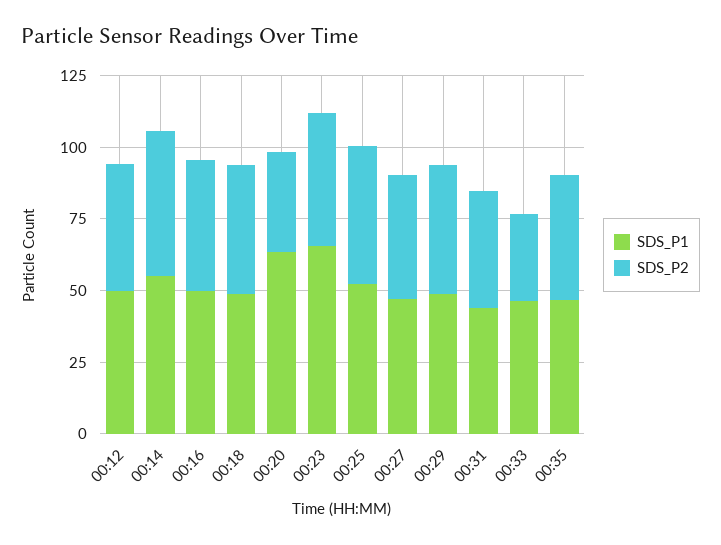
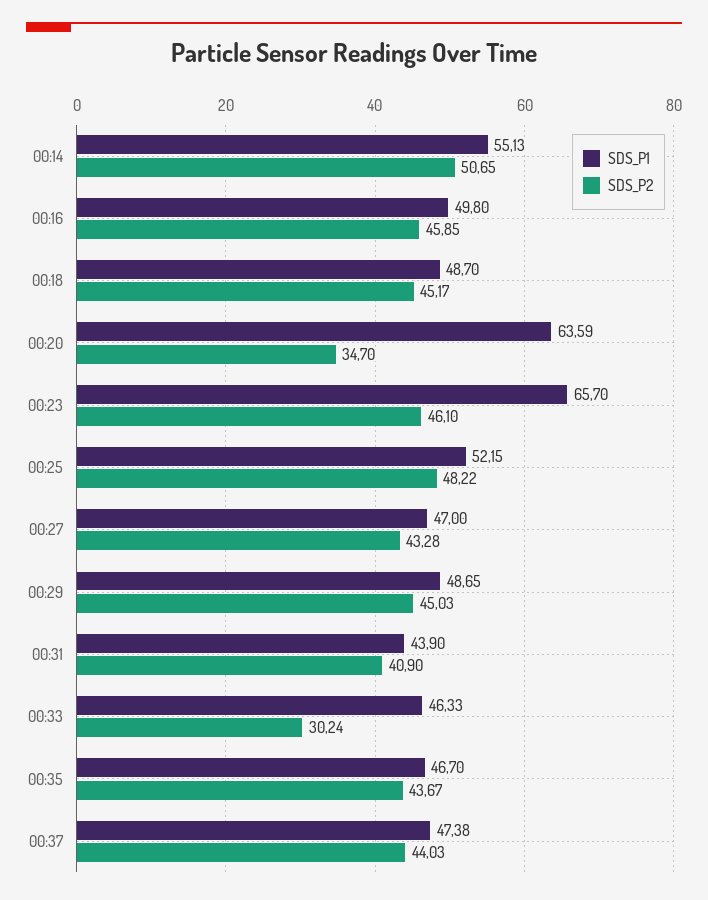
SDS_P1, 00:12: 50 -> none
SDS_P2, 00:12: 45 -> none
SDS_P1, 00:37: none -> 47.38
SDS_P2, 00:37: none -> 44.03

